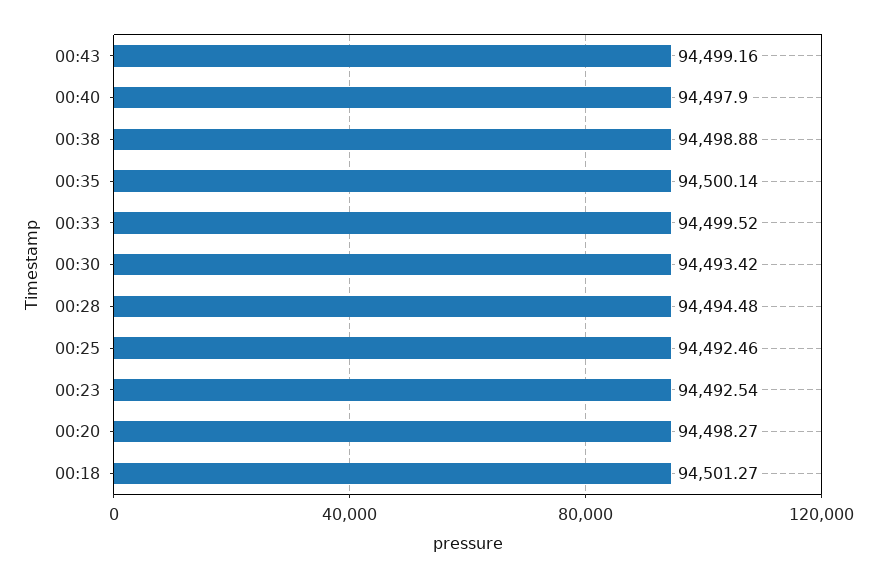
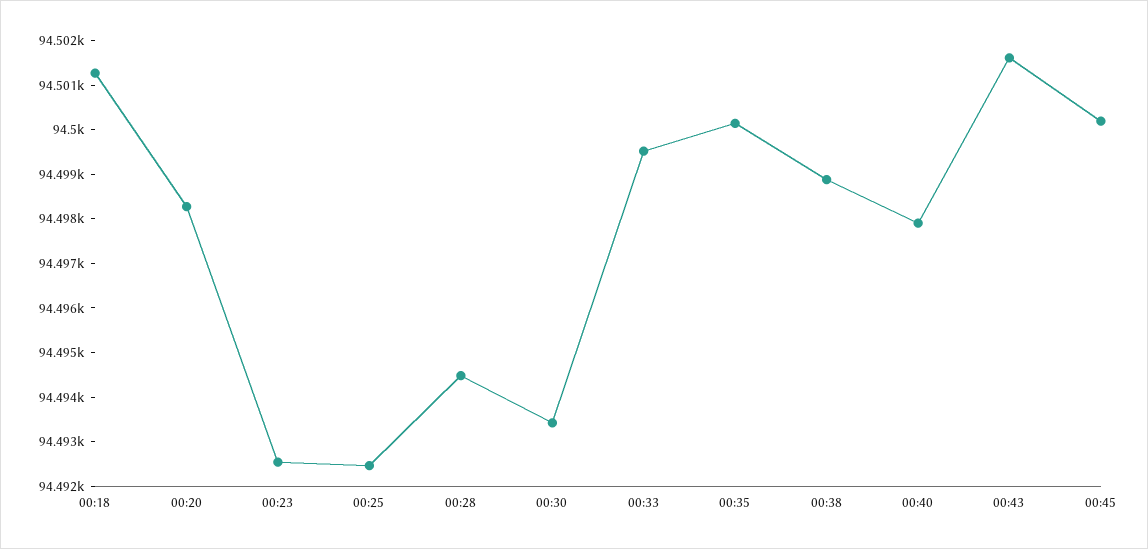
00:43: 94499.16 -> 94501.6
00:45: none -> 94500.2

